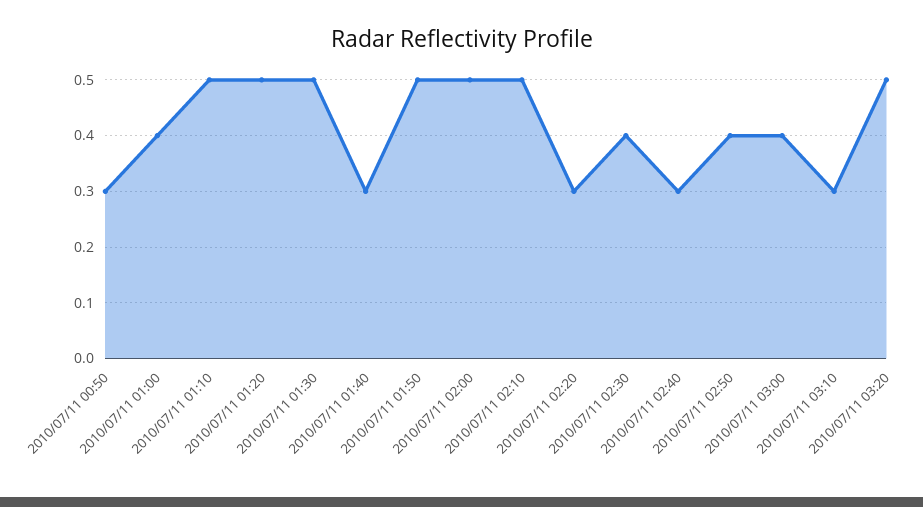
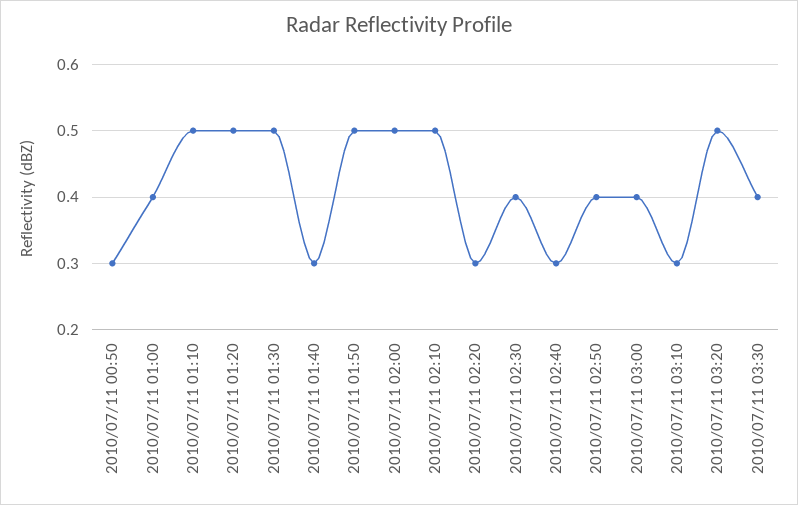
2010/07/11 03:30: none -> 0.4

